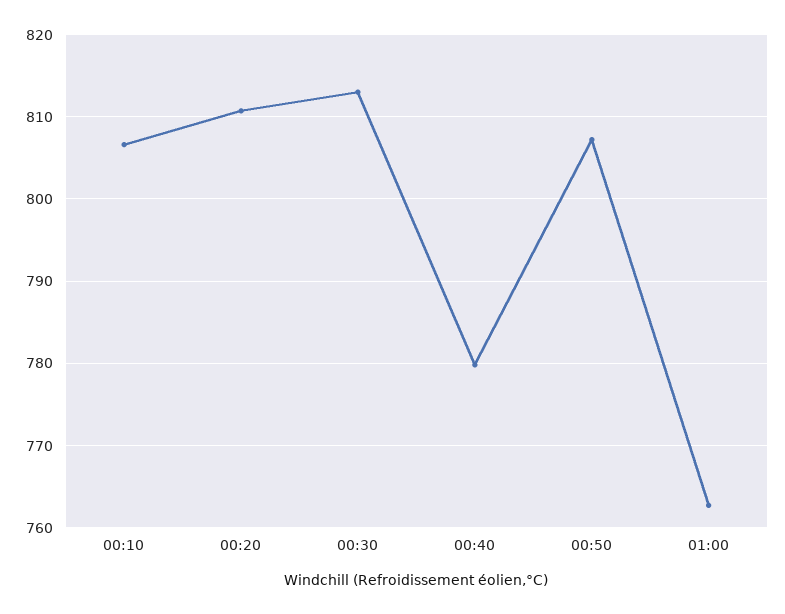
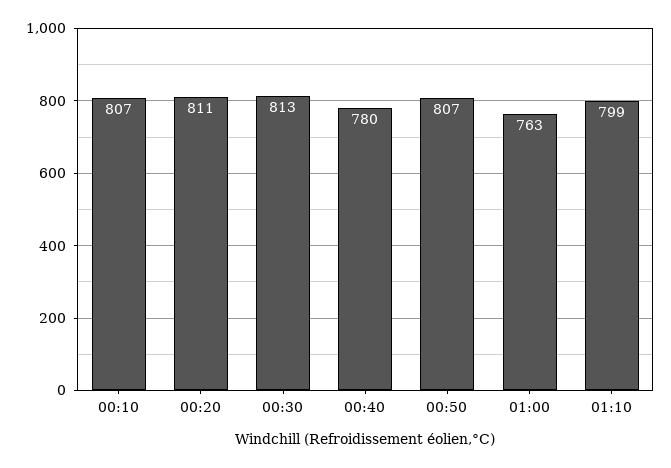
01:10: none -> 799

